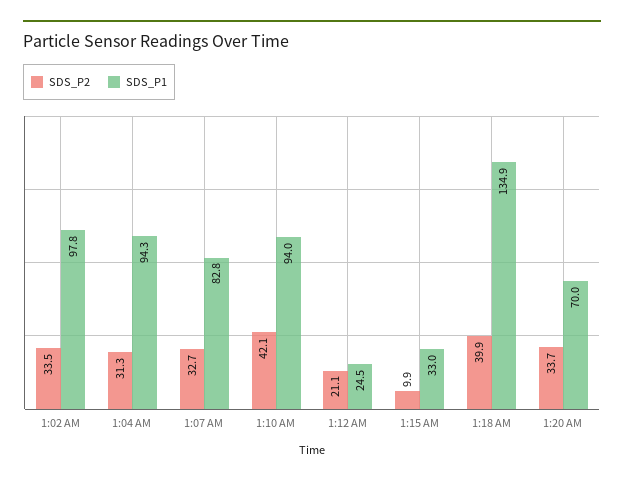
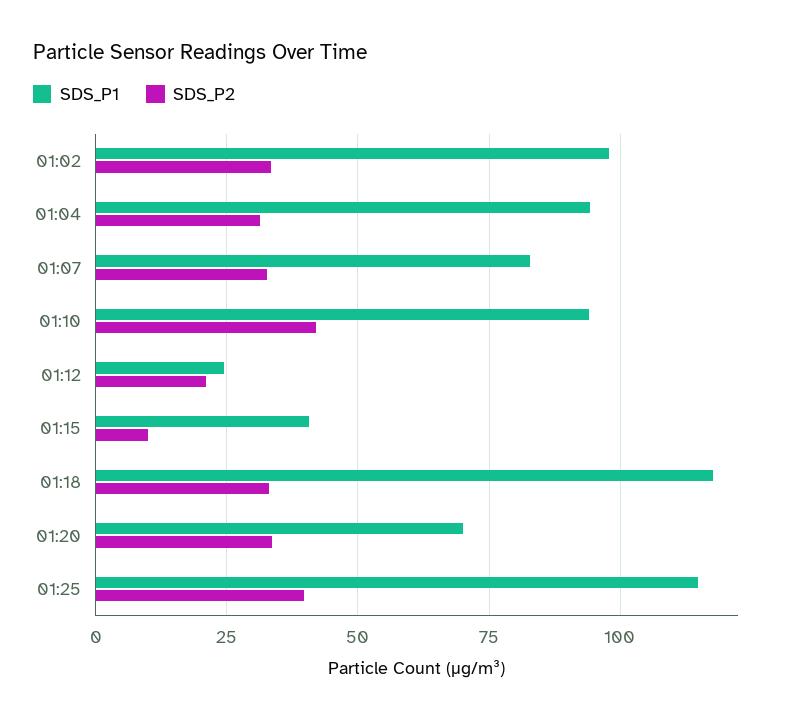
SDS_P1, 1:15 AM: 33 -> 40
SDS_P2, 1:18 AM: 39.9 -> 32.5
SDS_P1, 1:18 AM: 134.9 -> 117.5
SDS_P1, 01:25: none -> 115
SDS_P2, 01:25: none -> 40

